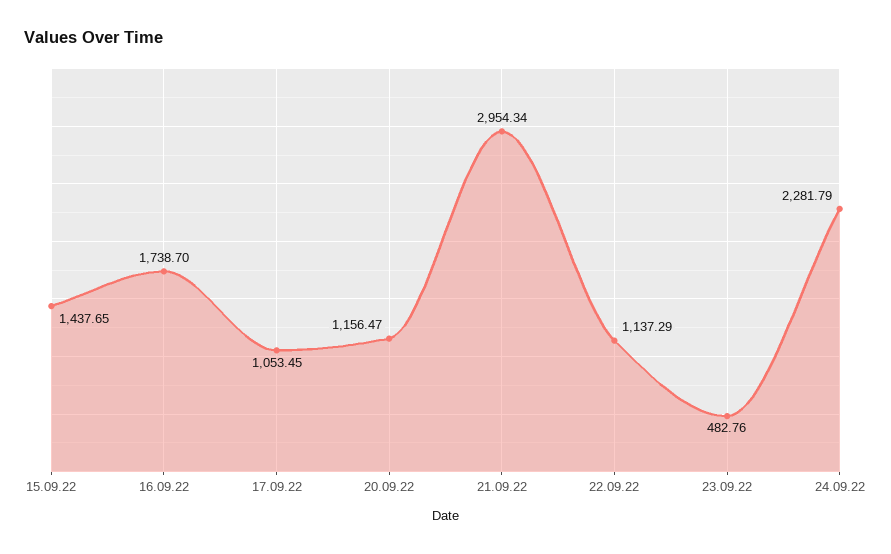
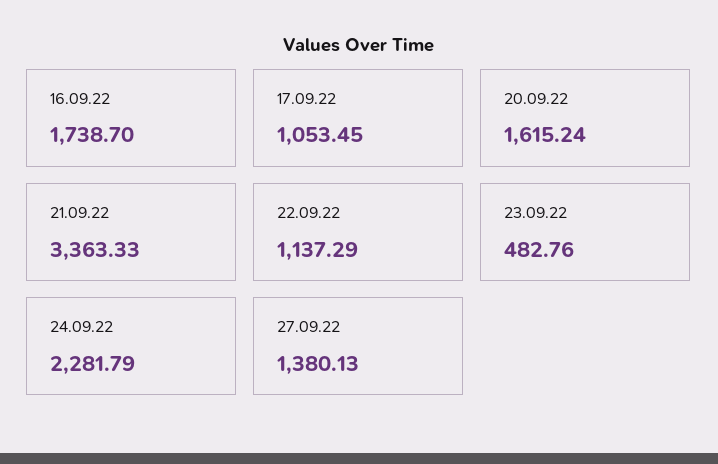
15.09.22: 1437.65 -> none
20.09.22: 1156.47 -> 1615.24
21.09.22: 2954.34 -> 3363.33
27.09.22: none -> 1380.13

